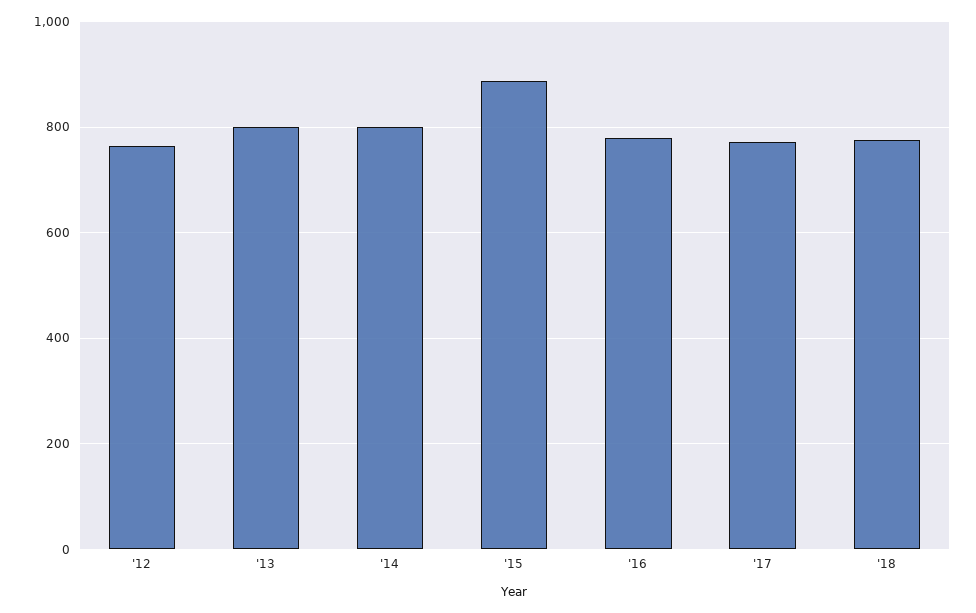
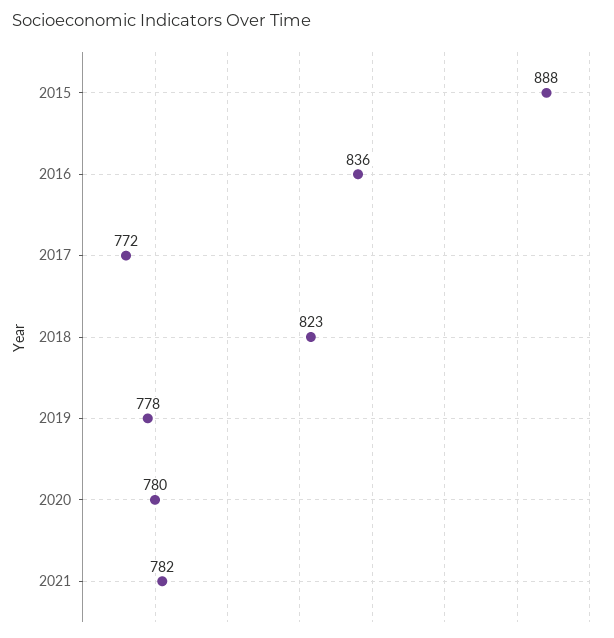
'12: 760 -> none
'13: 800 -> none
'14: 800 -> none
'16: 780 -> 836
'18: 780 -> 823
2019: none -> 778
2020: none -> 780
2021: none -> 782

